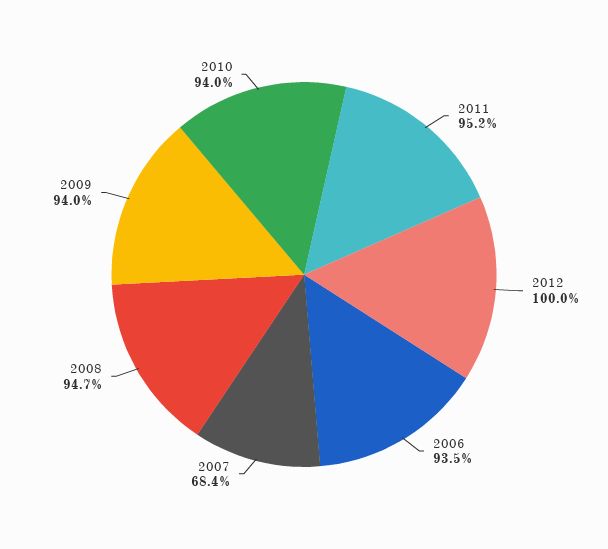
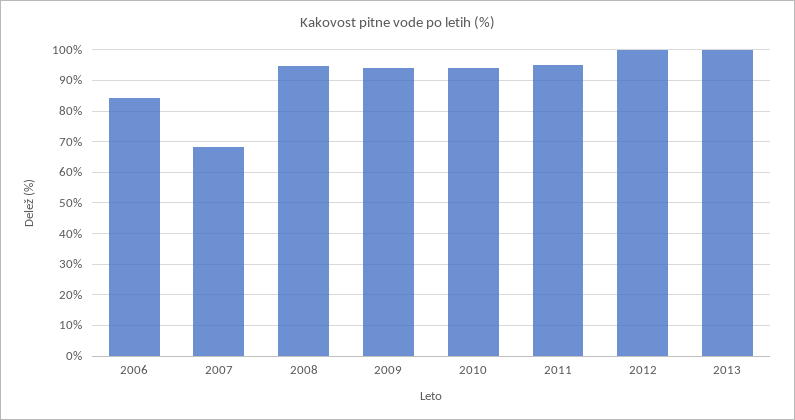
2006: 93.5 -> 84
2013: none -> 100

